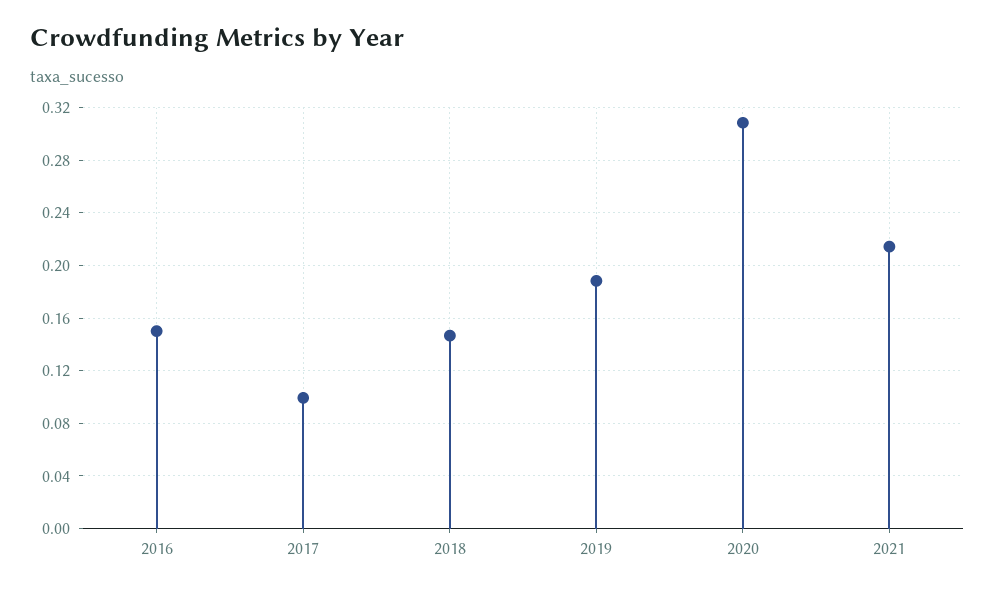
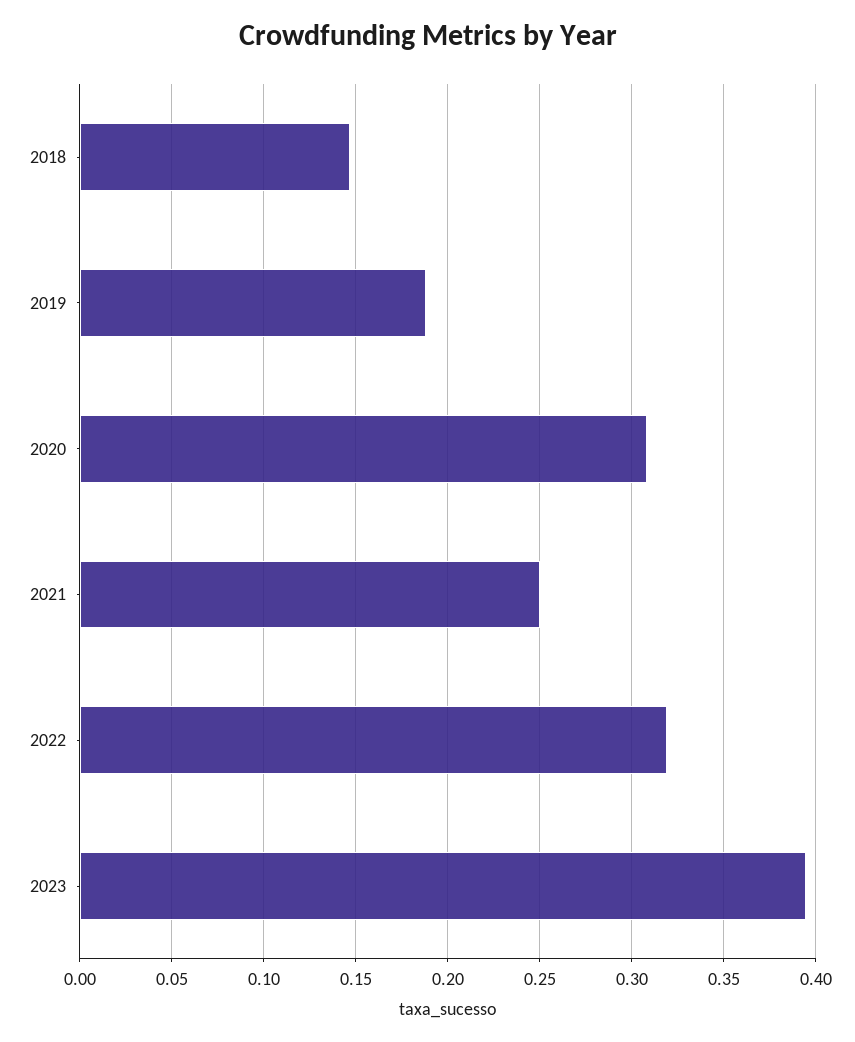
2016: 0.15 -> none
2017: 0.1 -> none
2021: 0.215 -> 0.25
2022: none -> 0.32
2023: none -> 0.395

